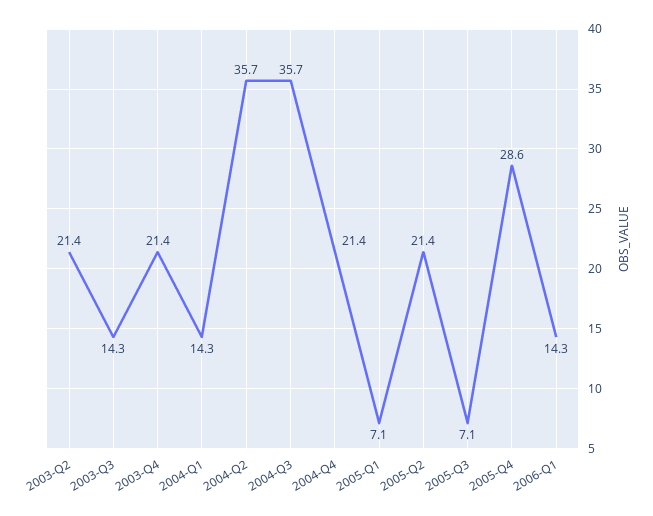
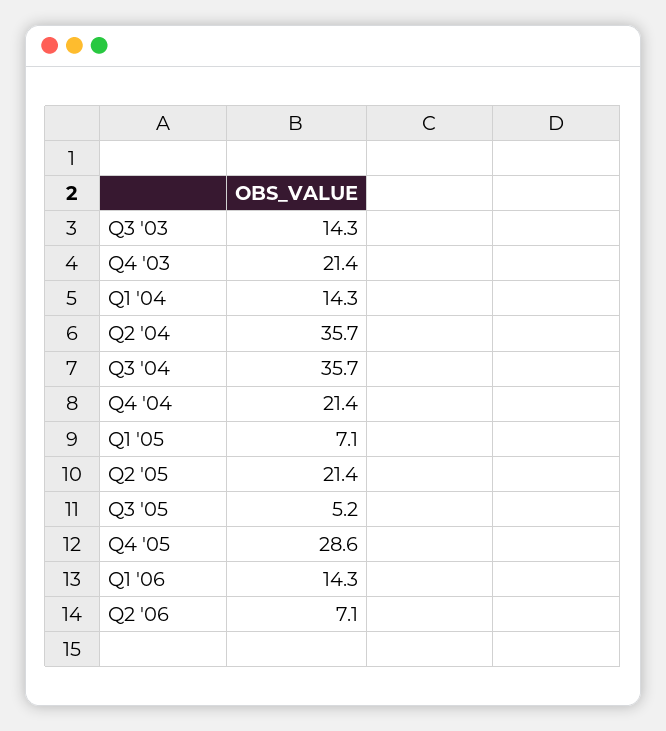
2003-Q2: 21.4 -> none
2005-Q3: 7.1 -> 5.2
Q2 '06: none -> 7.1

